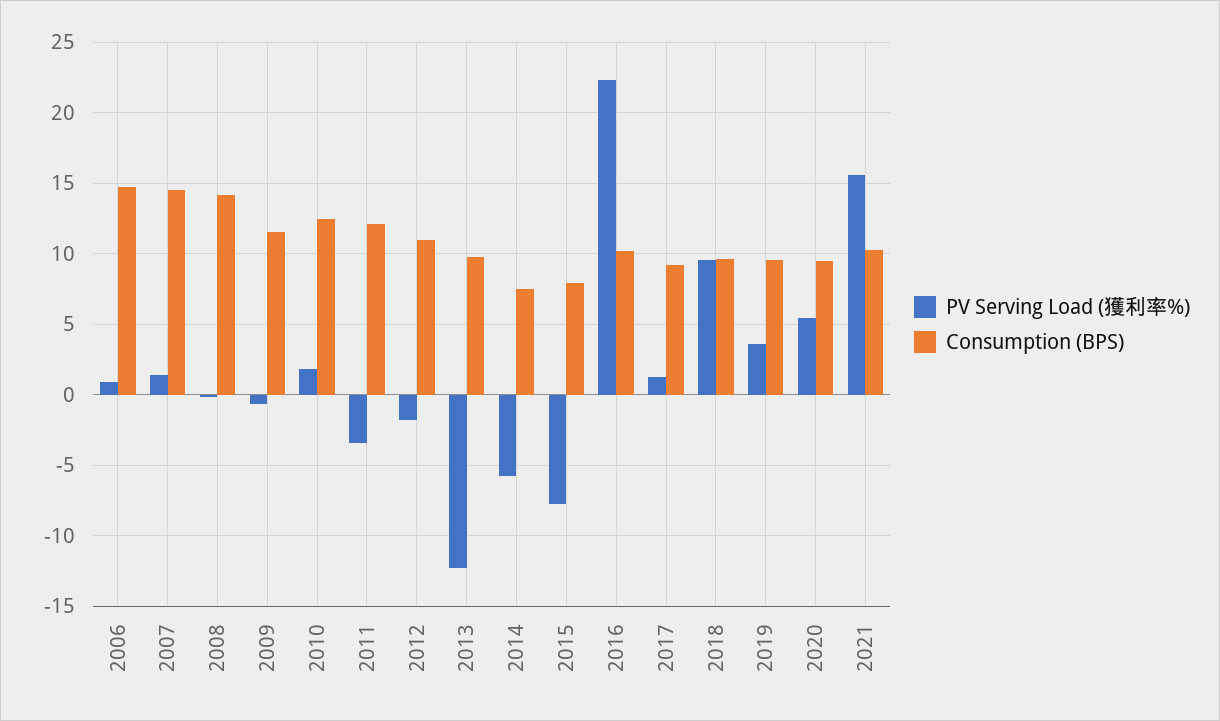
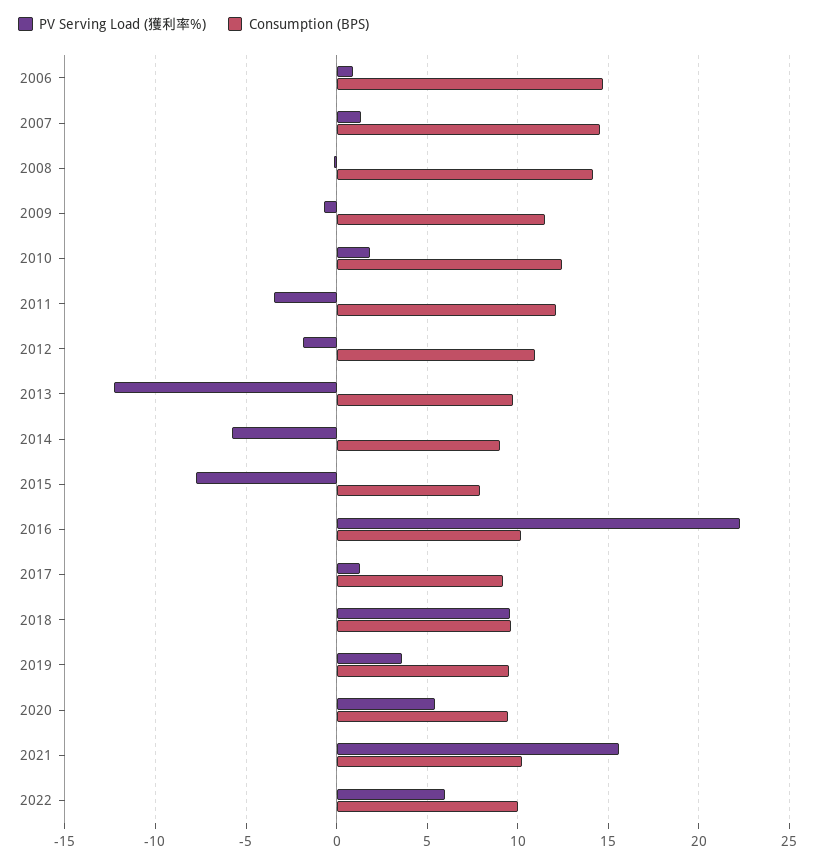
Consumption (BPS), 2014: 7.5 -> 9
PV Serving Load (獲利率%), 2022: none -> 6
Consumption (BPS), 2022: none -> 10

